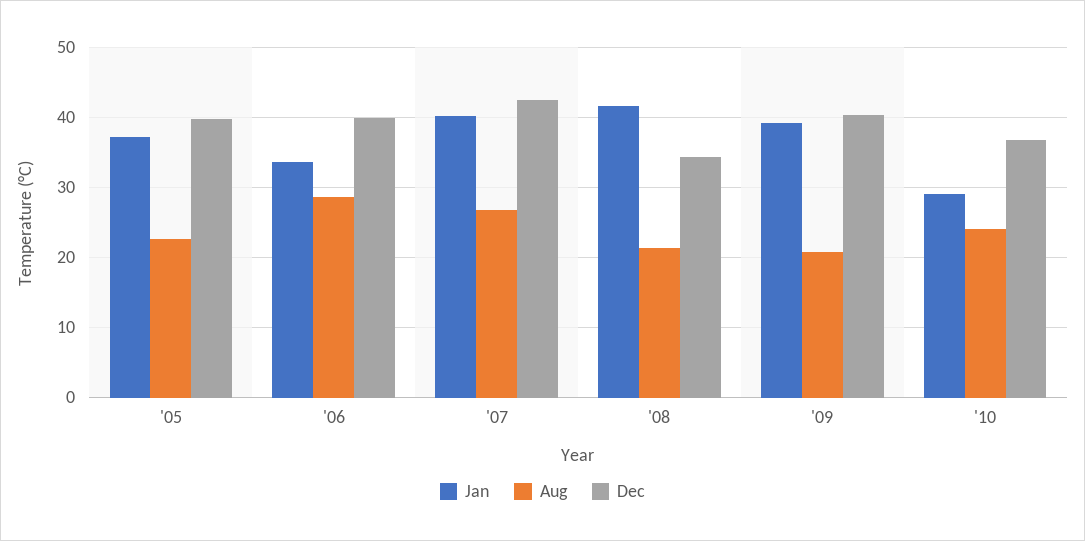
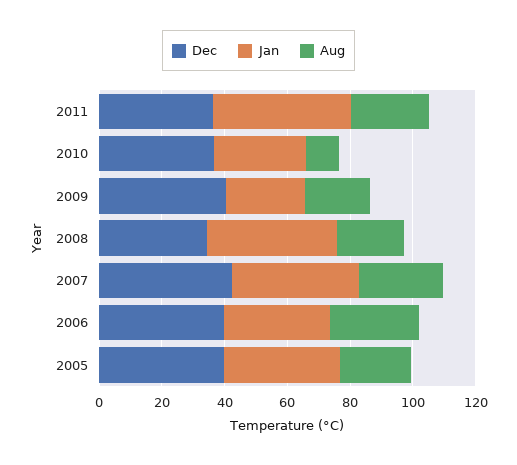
Jan, '09: 39 -> 25
Aug, '10: 24 -> 10
Dec, 2011: none -> 35
Jan, 2011: none -> 45
Aug, 2011: none -> 25

